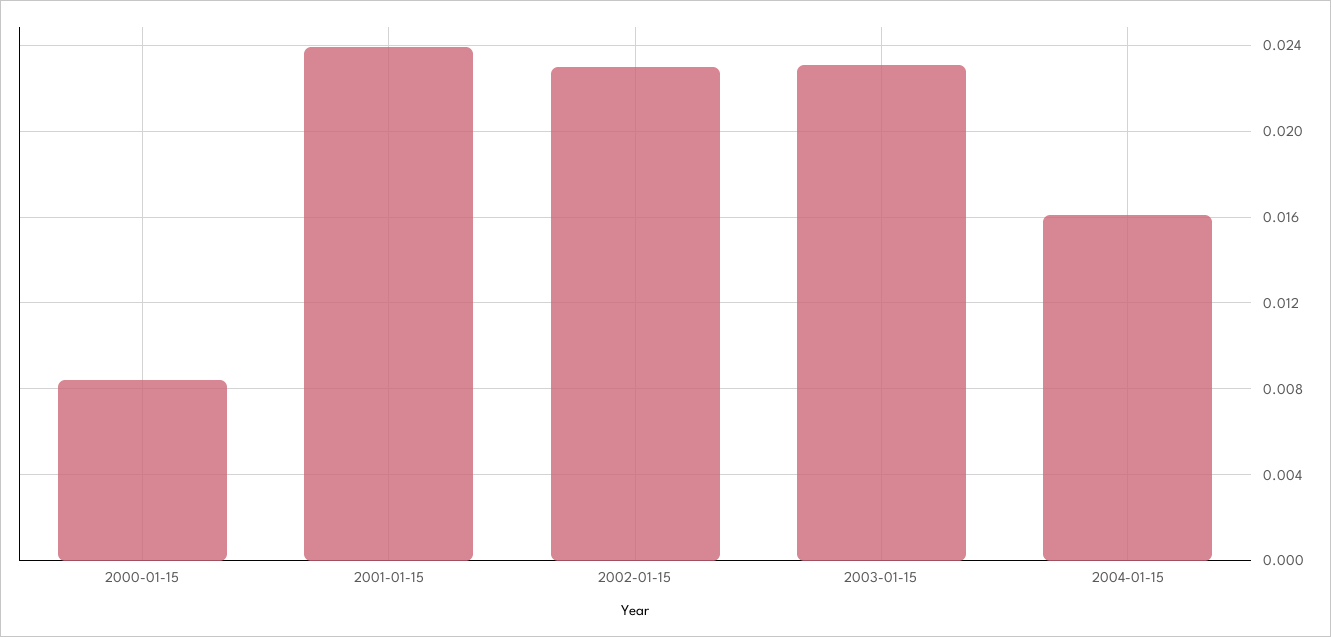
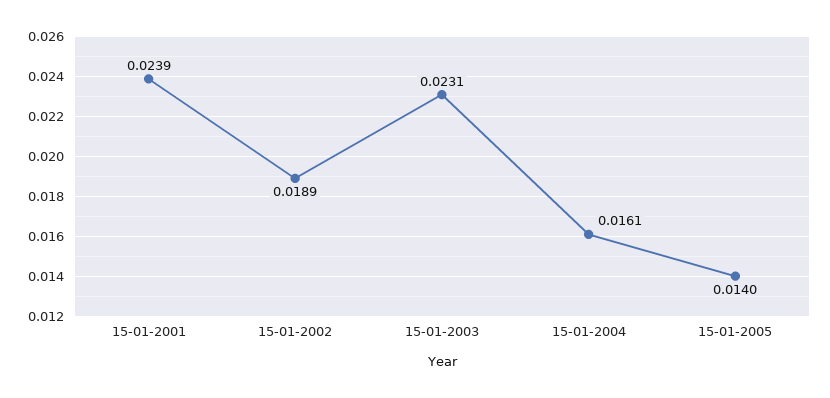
2000-01-15: 0.0085 -> none
2002-01-15: 0.023 -> 0.0189
15-01-2005: none -> 0.014

